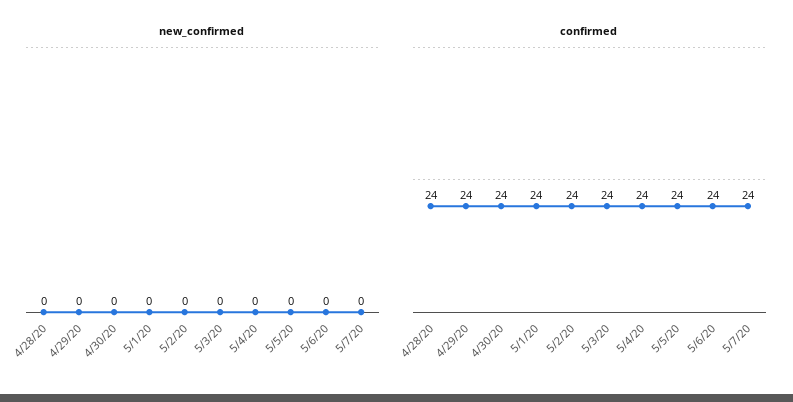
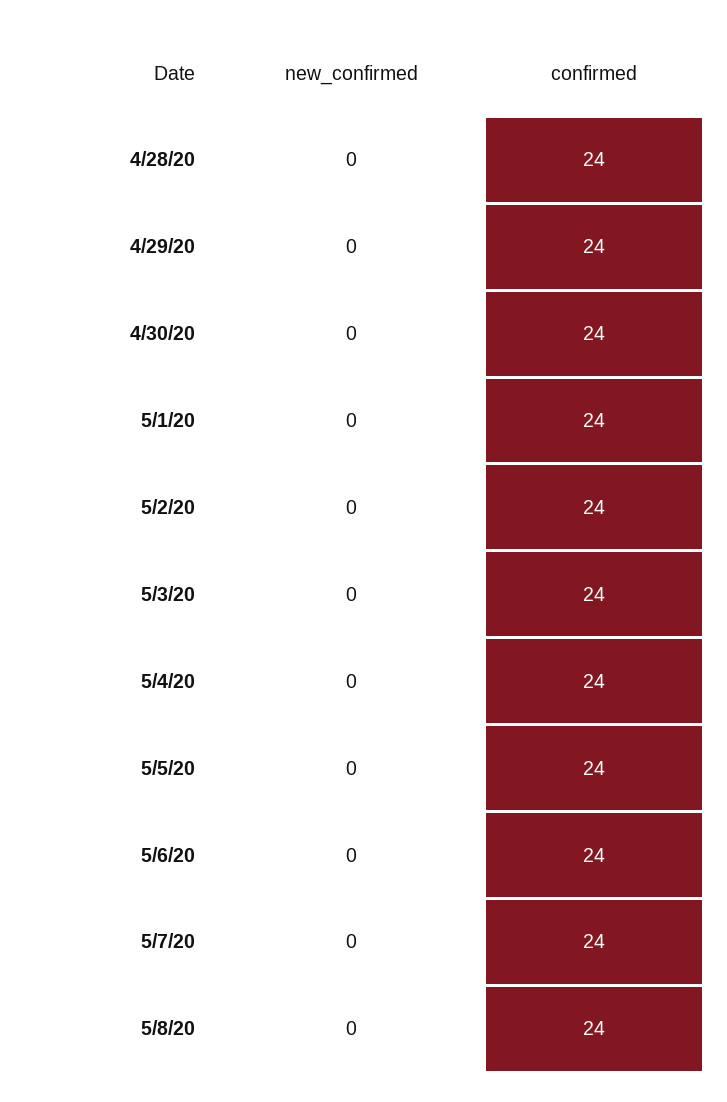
new_confirmed, 5/8/20: none -> 0
confirmed, 5/8/20: none -> 24

